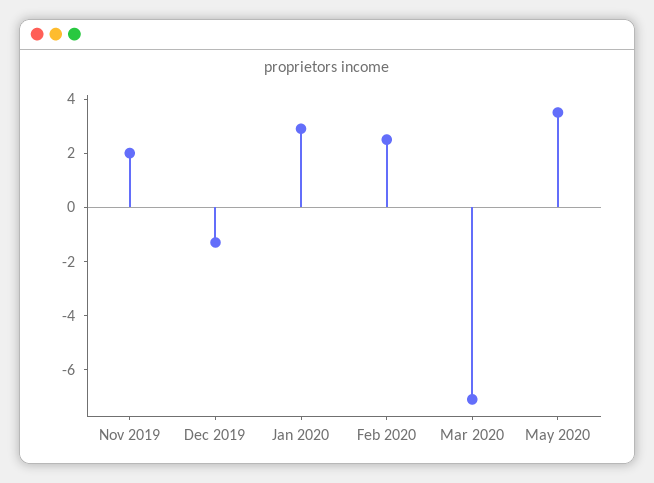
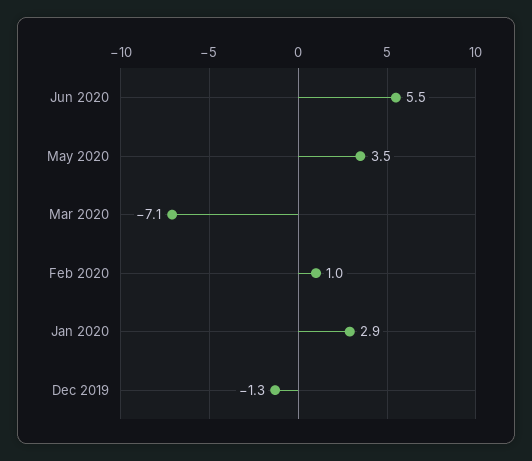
Nov 2019: 2 -> none
Feb 2020: 2.5 -> 1
Jun 2020: none -> 5.5

